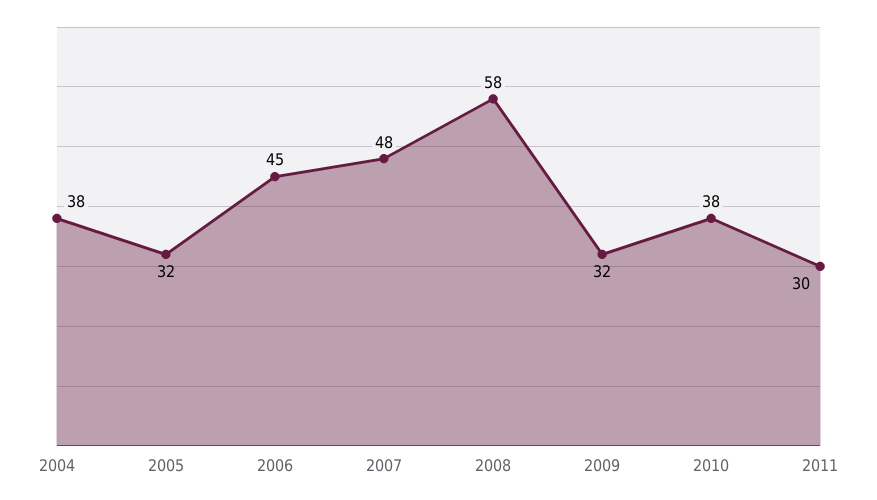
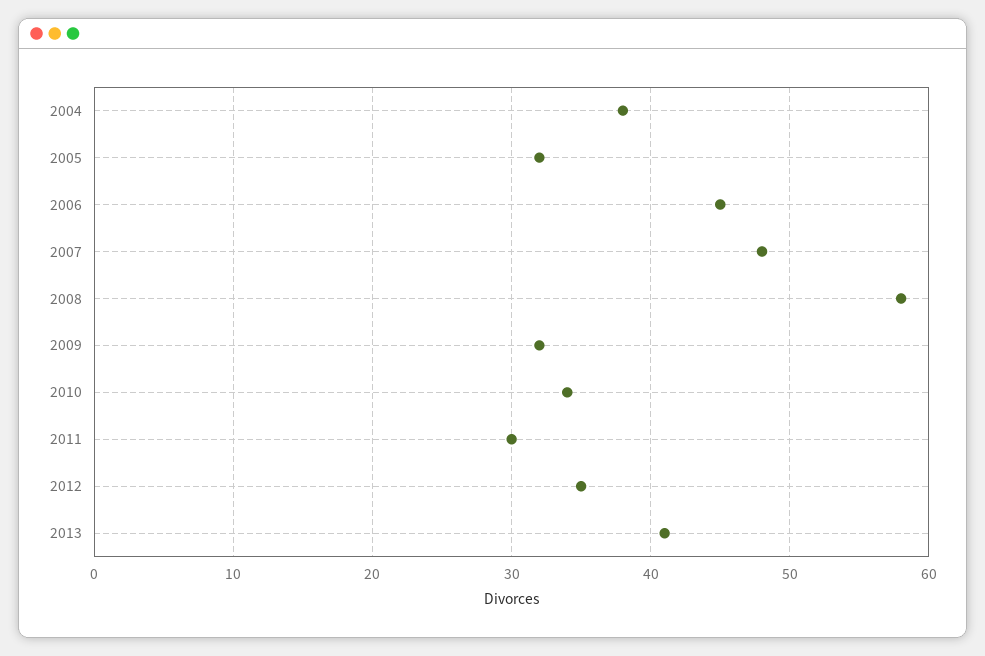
2010: 38 -> 34
2012: none -> 35
2013: none -> 41

